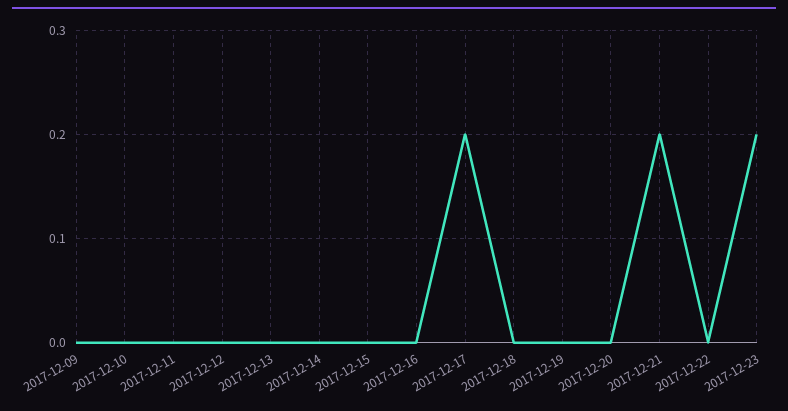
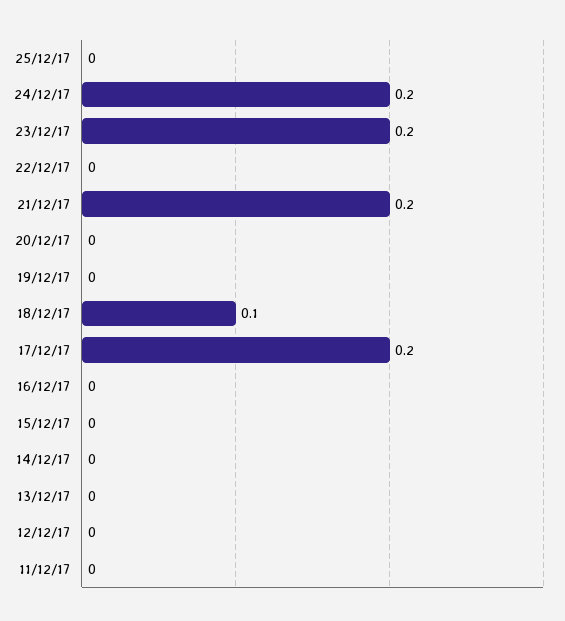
2017-12-09: 0 -> none
2017-12-10: 0 -> none
2017-12-18: 0 -> 0.1
25/12/17: none -> 0
24/12/17: none -> 0.2

